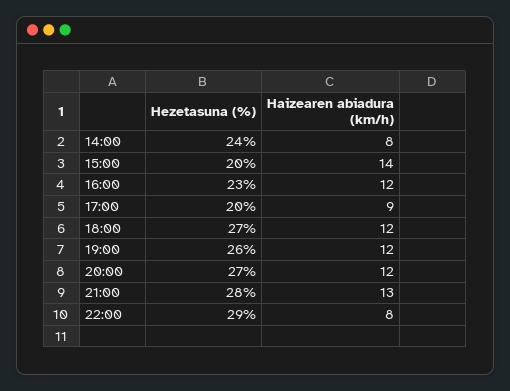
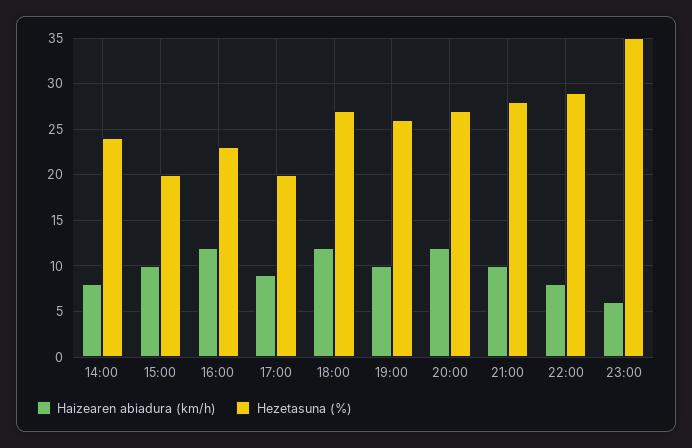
Haizearen abiadura (km/h), 15:00: 14 -> 10
Haizearen abiadura (km/h), 19:00: 12 -> 10
Haizearen abiadura (km/h), 21:00: 13 -> 10
Haizearen abiadura (km/h), 23:00: none -> 6
Hezetasuna (%), 23:00: none -> 35

